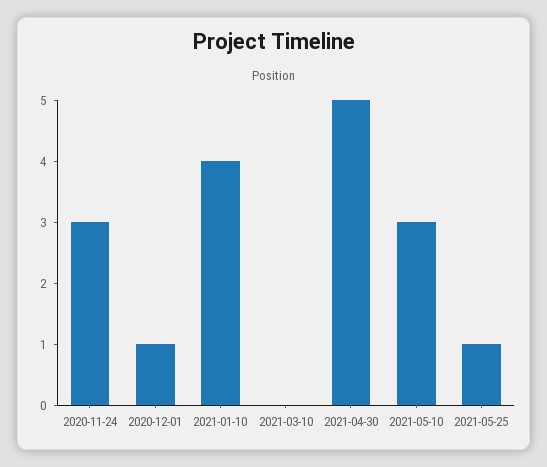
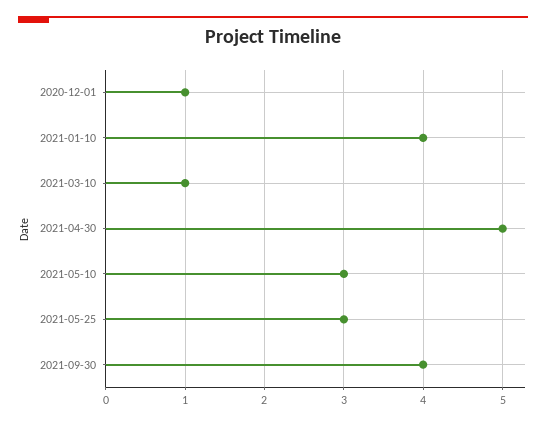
2020-11-24: 3 -> none
2021-03-10: 0 -> 1
2021-05-25: 1 -> 3
2021-09-30: none -> 4

